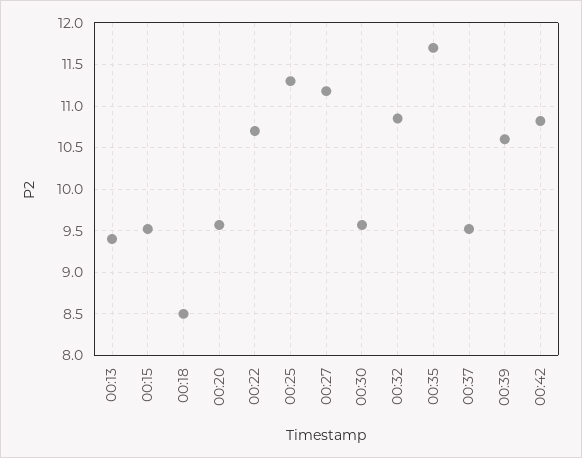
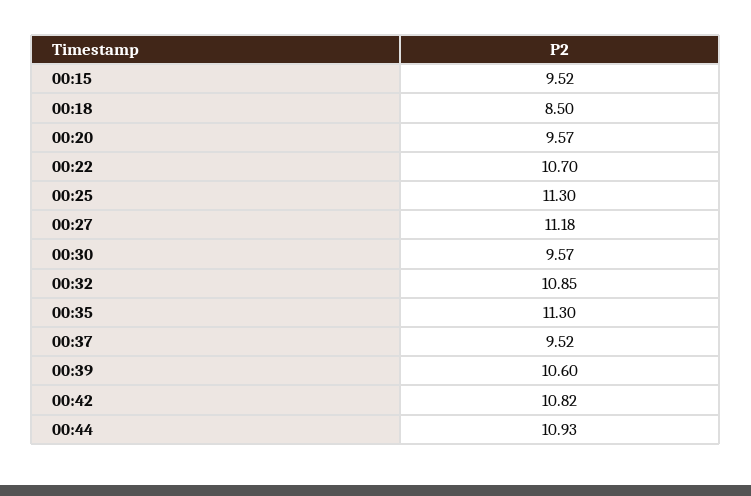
00:13: 9.4 -> none
00:35: 11.7 -> 11.3
00:44: none -> 10.93

